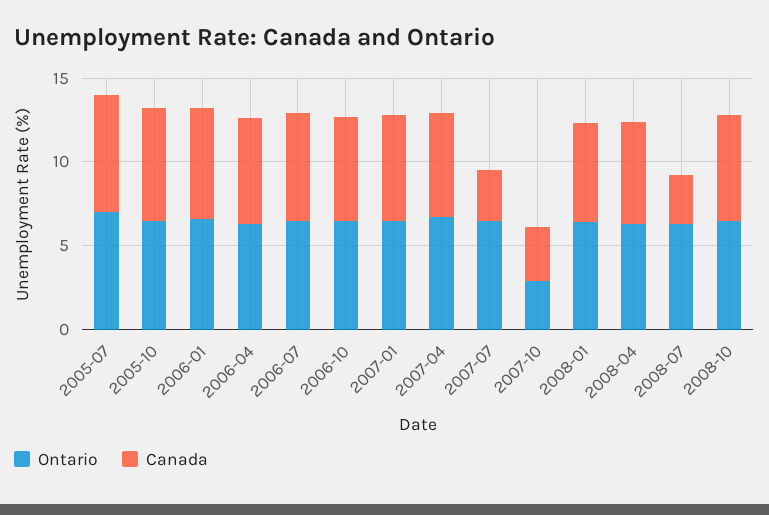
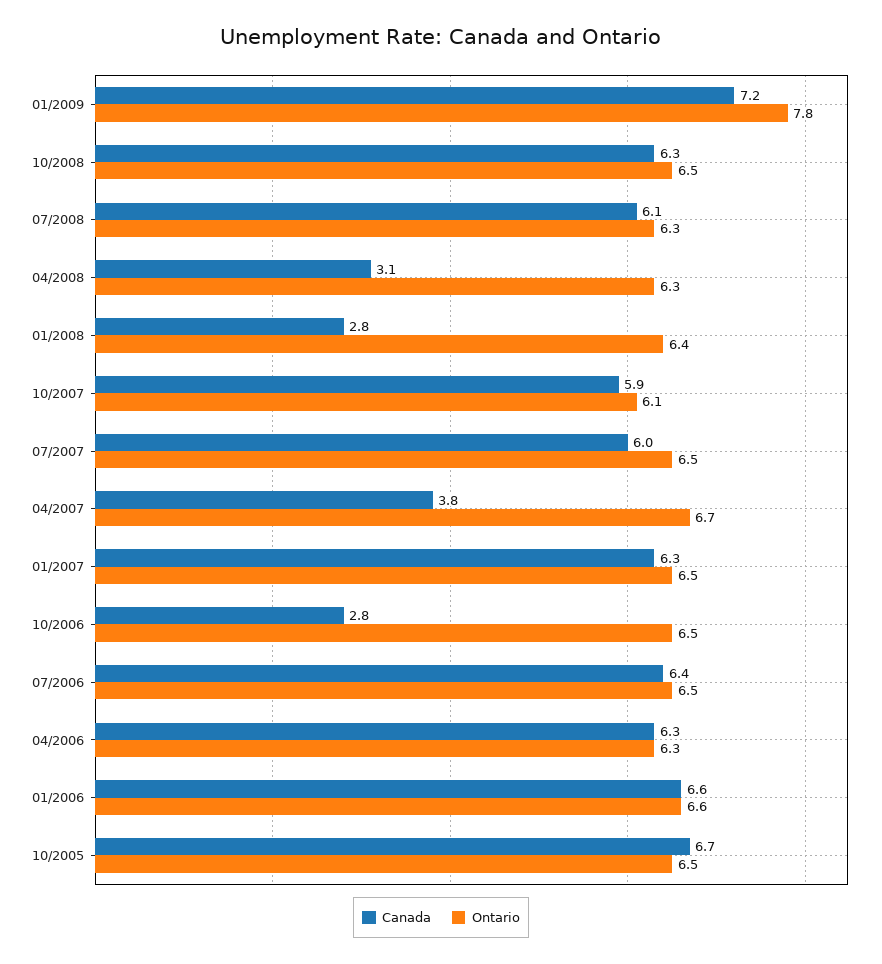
Ontario, 2005-07: 7 -> none
Canada, 2005-07: 7 -> none
Canada, 2006-10: 6 -> 2.8
Canada, 2007-04: 6 -> 3.8
Canada, 2007-07: 3 -> 6
Ontario, 2007-10: 3 -> 6.1
Canada, 2007-10: 3 -> 5.9
Canada, 2008-01: 6 -> 2.8
Canada, 2008-04: 6 -> 3.1
Canada, 2008-07: 3 -> 6.1
Canada, 01/2009: none -> 7.2
Ontario, 01/2009: none -> 7.8

